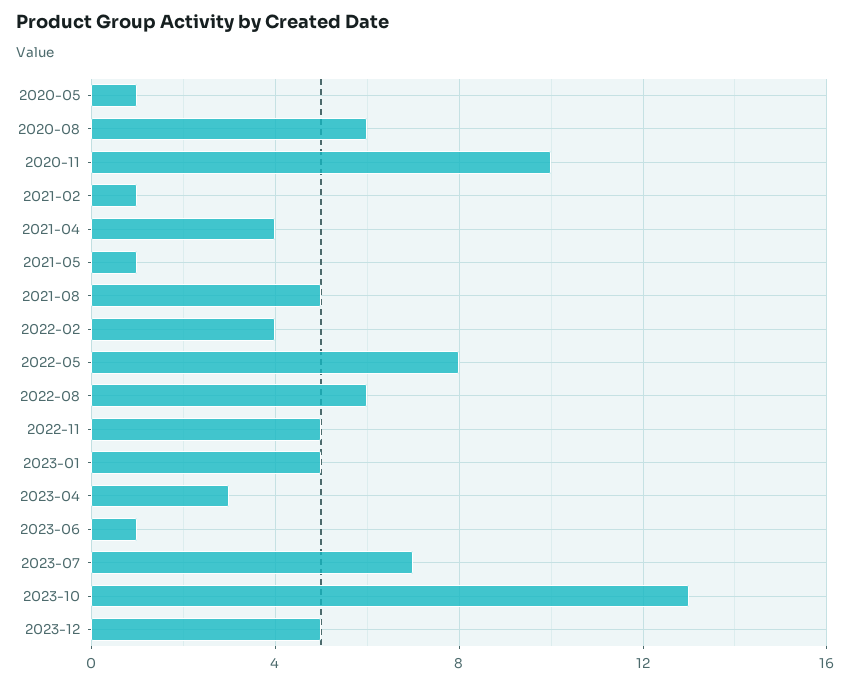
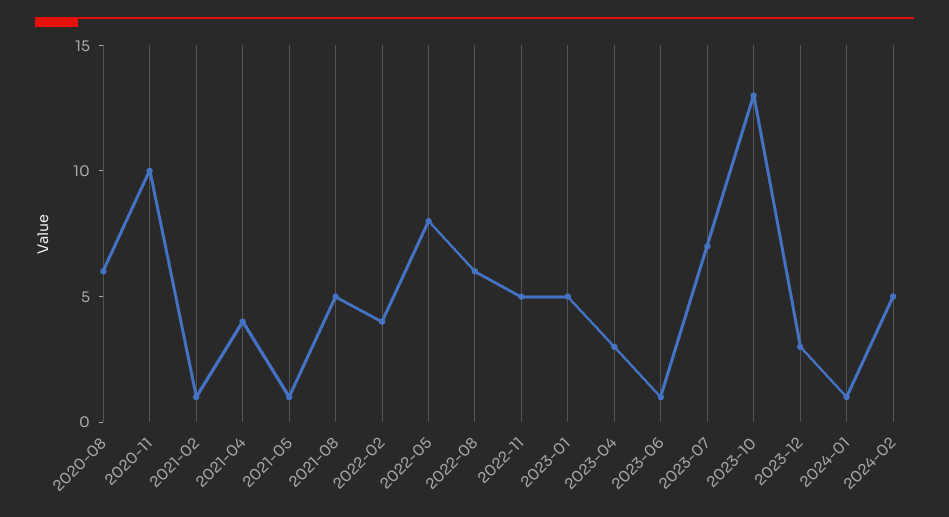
2020-05: 1 -> none
2023-12: 5 -> 3
2024-01: none -> 1
2024-02: none -> 5

